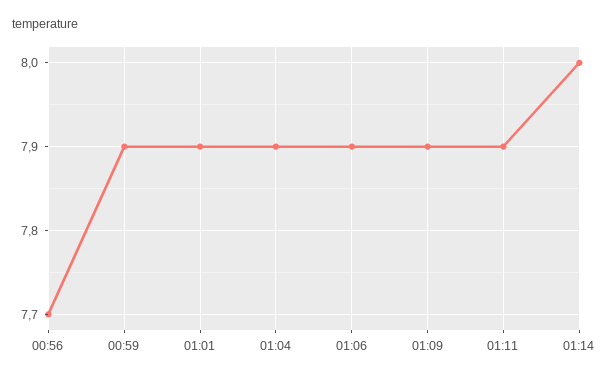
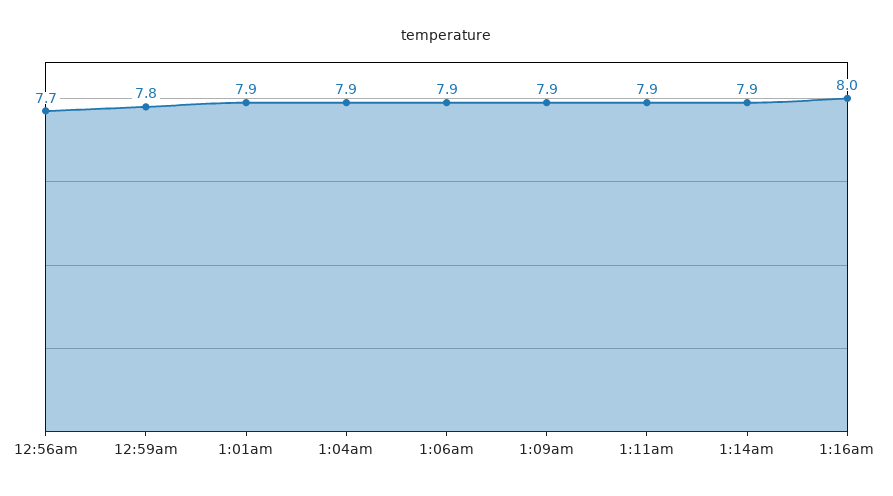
00:59: 7.9 -> 7.8
01:14: 8 -> 7.9
1:16am: none -> 8

